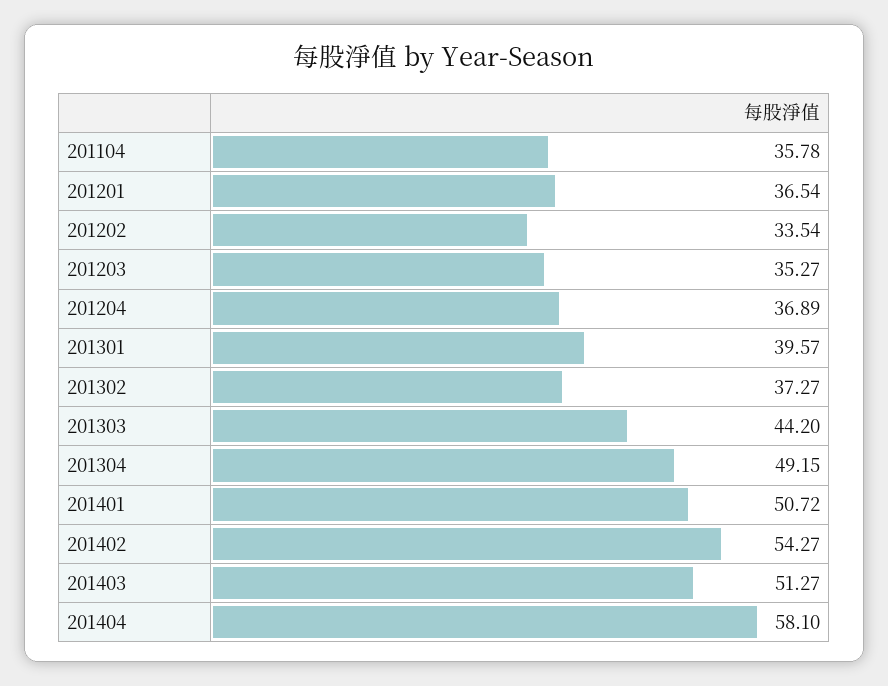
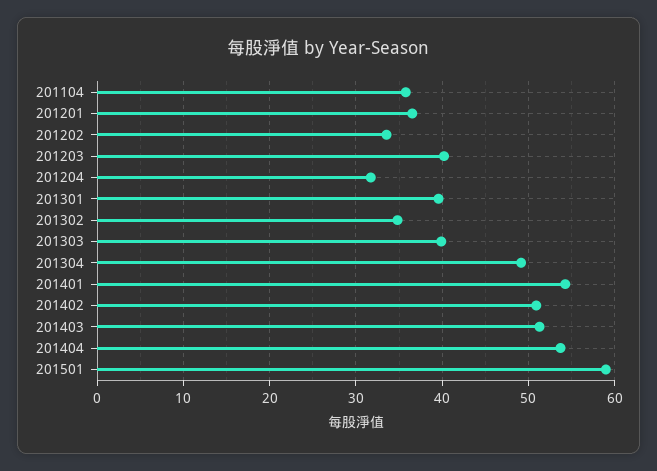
201203: 35.27 -> 40
201204: 36.89 -> 32
201302: 37.27 -> 35
201303: 44.2 -> 40
201401: 50.72 -> 54
201402: 54.27 -> 51
201404: 58.1 -> 54
201501: none -> 59

